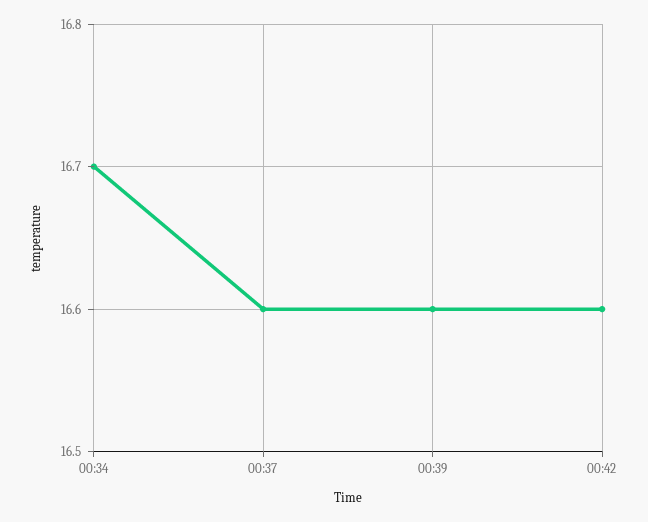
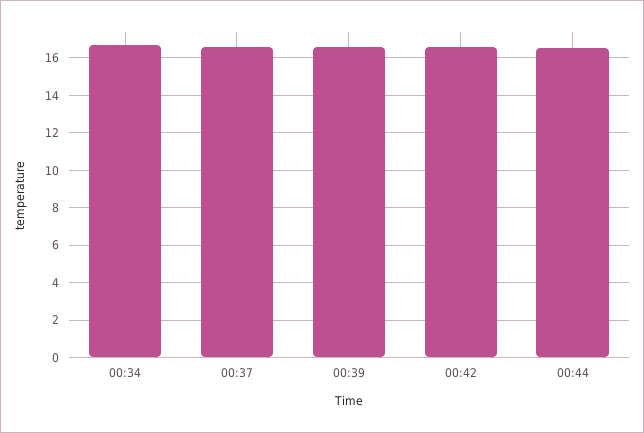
00:44: none -> 16.5

